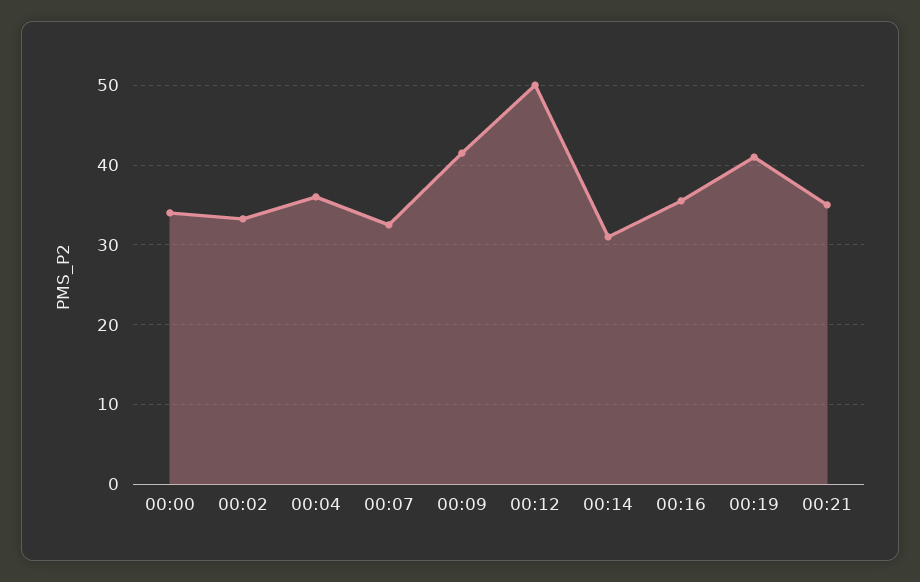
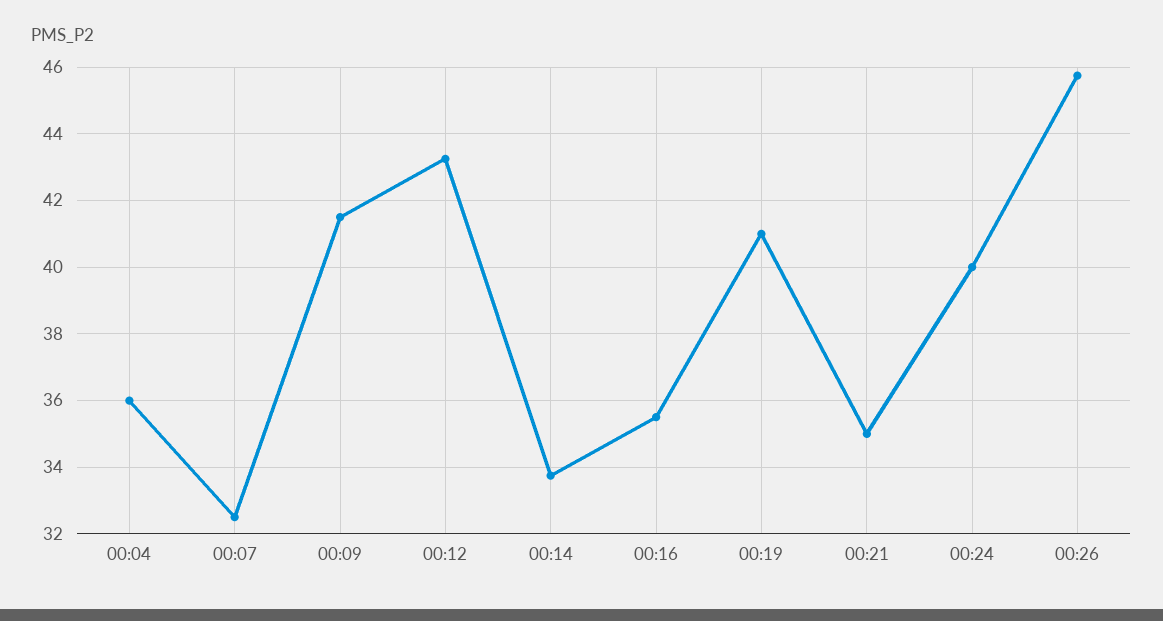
00:00: 34 -> none
00:02: 33 -> none
00:12: 50 -> 43.2
00:14: 31 -> 33.8
00:24: none -> 40
00:26: none -> 45.8

